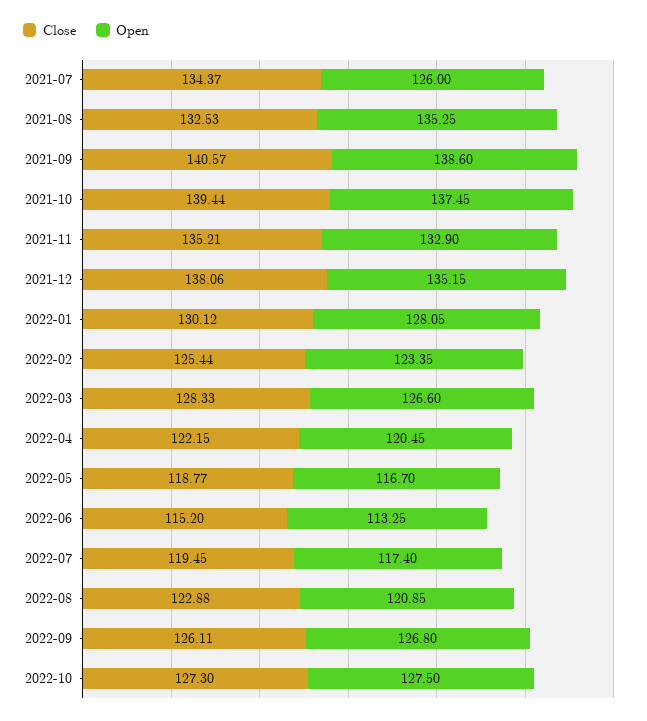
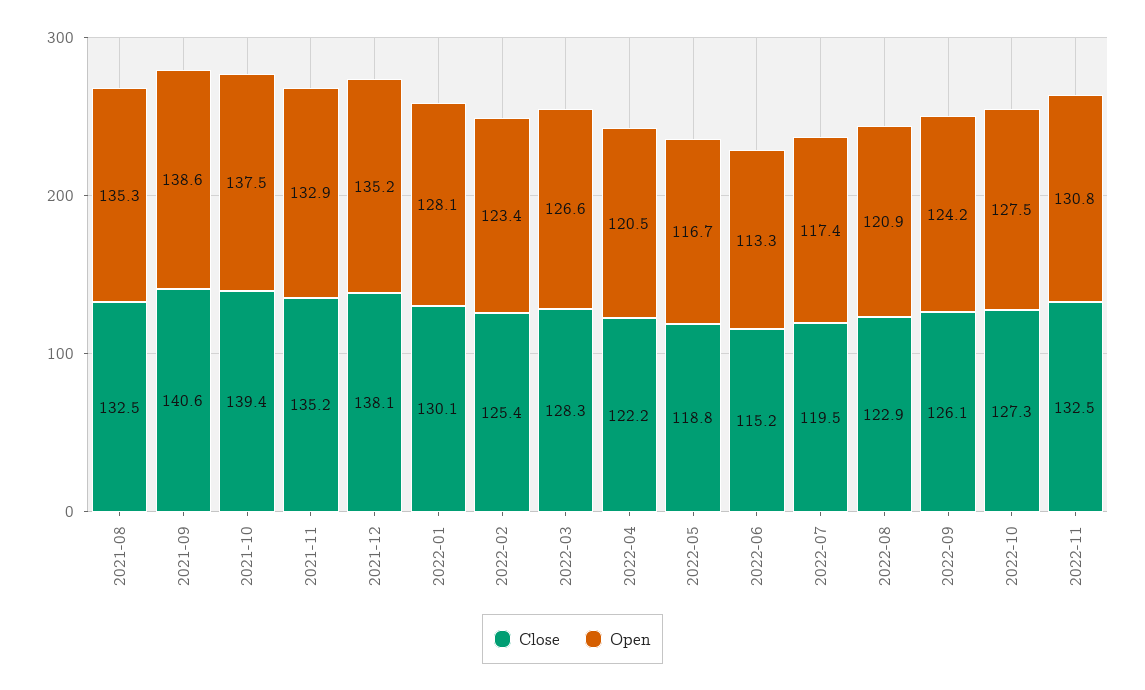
Close, 2021-07: 134.37 -> none
Open, 2021-07: 126 -> none
Open, 2022-09: 126.8 -> 124.2
Close, 2022-11: none -> 132.5
Open, 2022-11: none -> 130.8

